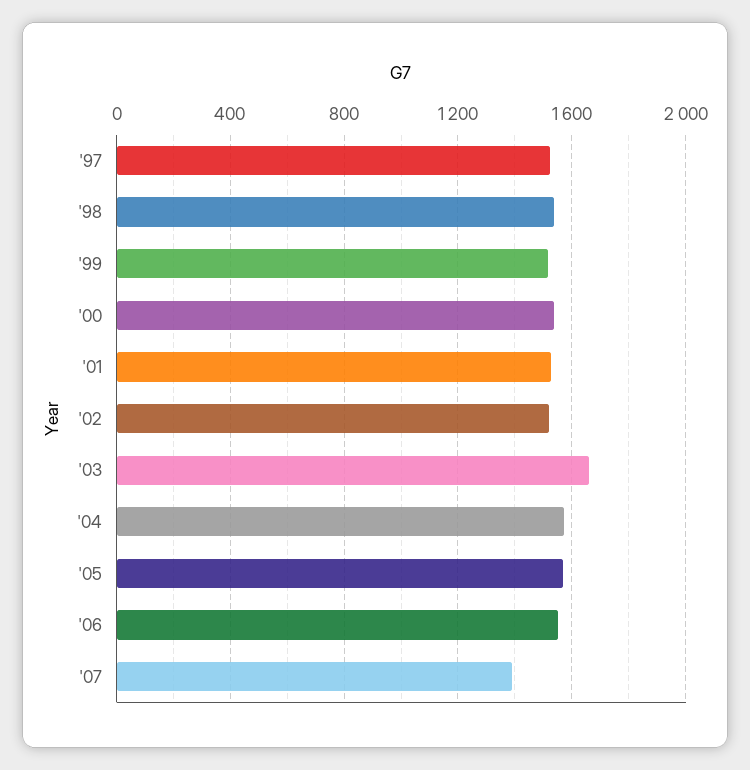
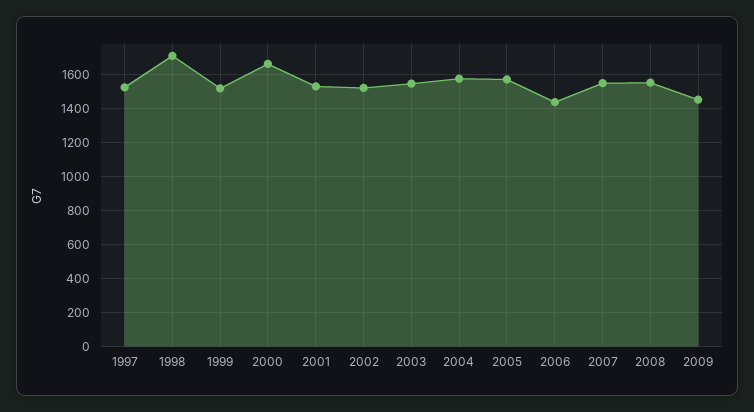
'98: 1550 -> 1700
'00: 1550 -> 1650
'03: 1650 -> 1550
'06: 1550 -> 1450
'07: 1400 -> 1550
2008: none -> 1550
2009: none -> 1450

